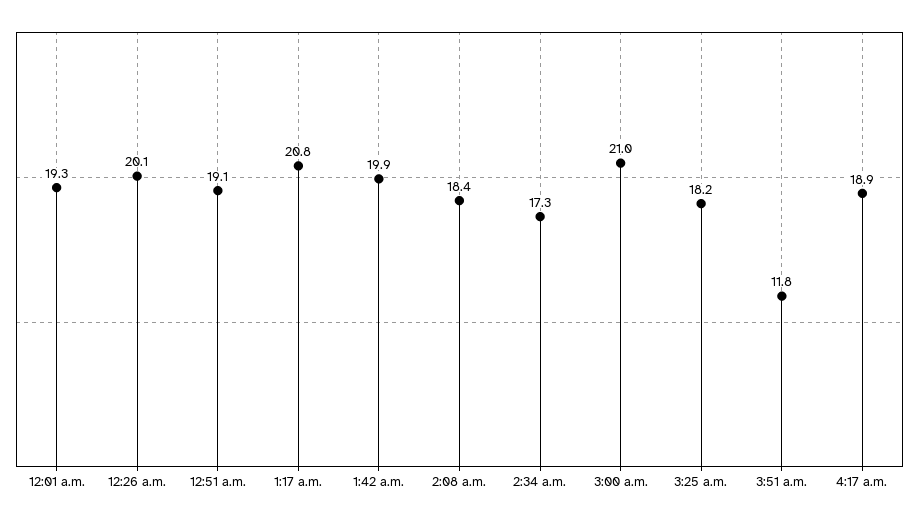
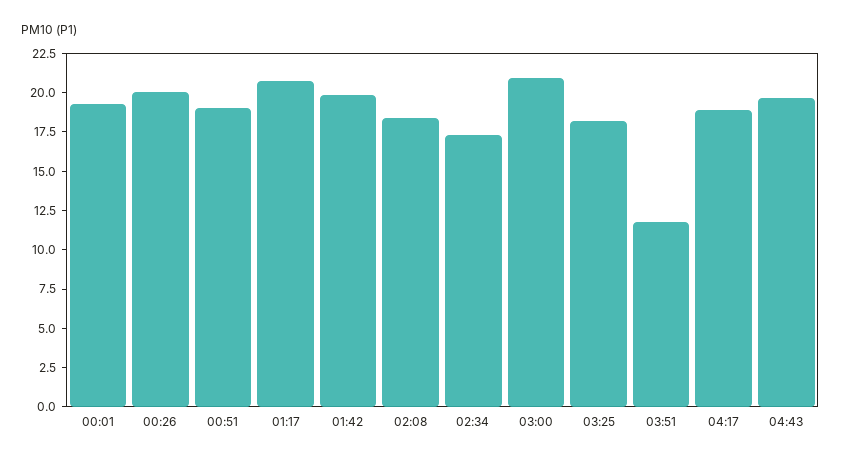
04:43: none -> 20

